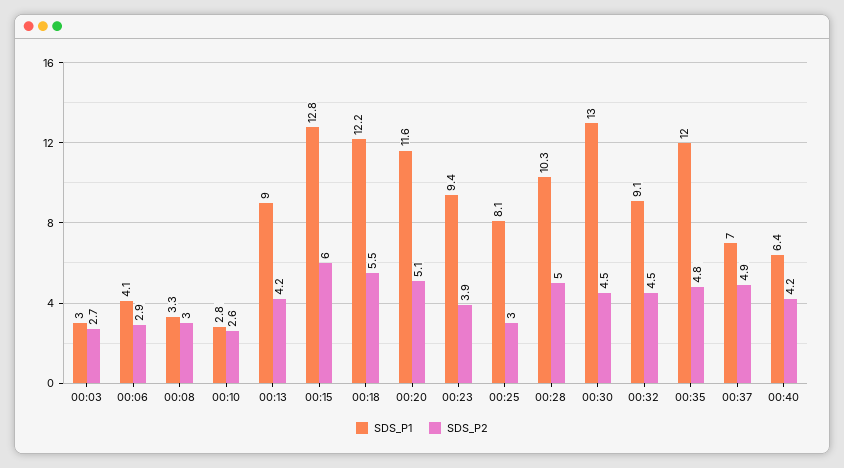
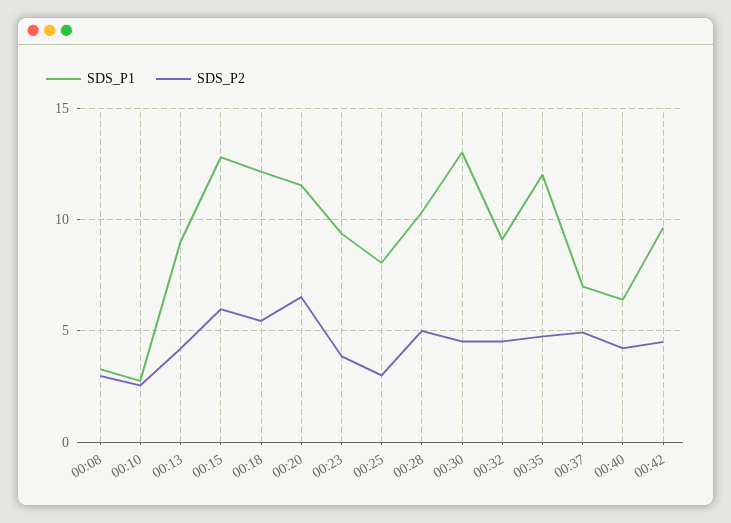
SDS_P1, 00:03: 3 -> none
SDS_P2, 00:03: 2.7 -> none
SDS_P1, 00:06: 4.1 -> none
SDS_P2, 00:06: 2.9 -> none
SDS_P2, 00:20: 5.1 -> 6.5
SDS_P1, 00:42: none -> 9.5
SDS_P2, 00:42: none -> 4.5

